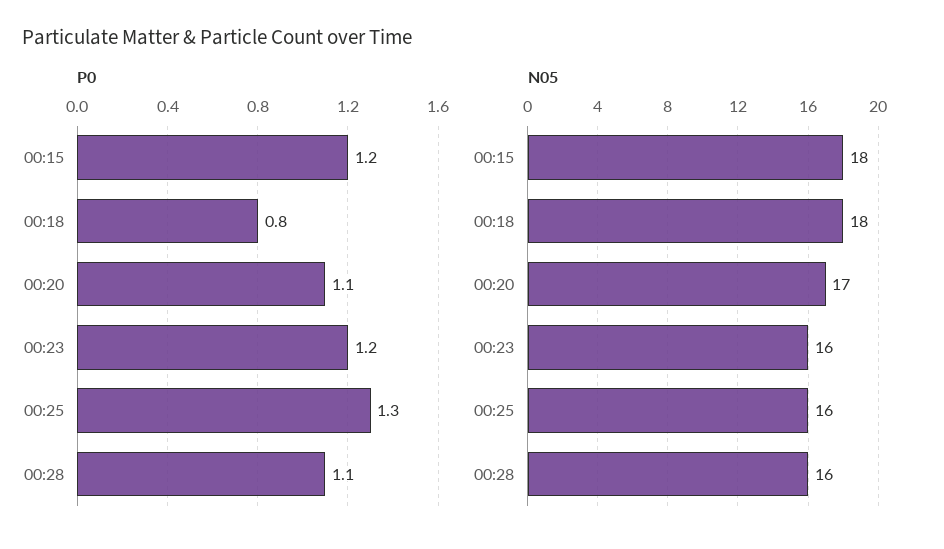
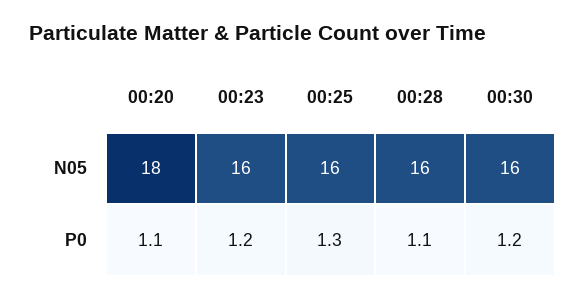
P0, 00:15: 1.2 -> none
P0, 00:18: 0.8 -> none
N05, 00:15: 18 -> none
N05, 00:18: 18 -> none
N05, 00:20: 17 -> 18
N05, 00:30: none -> 16
P0, 00:30: none -> 1.2

